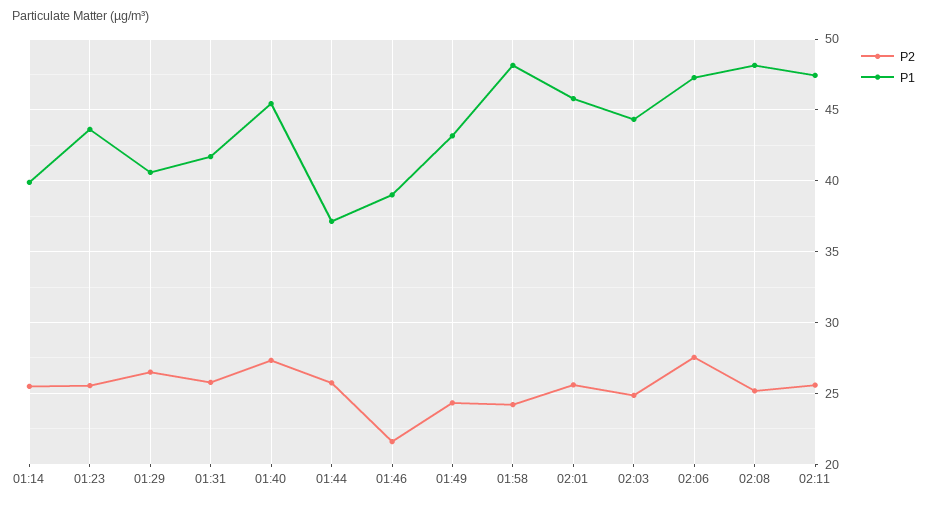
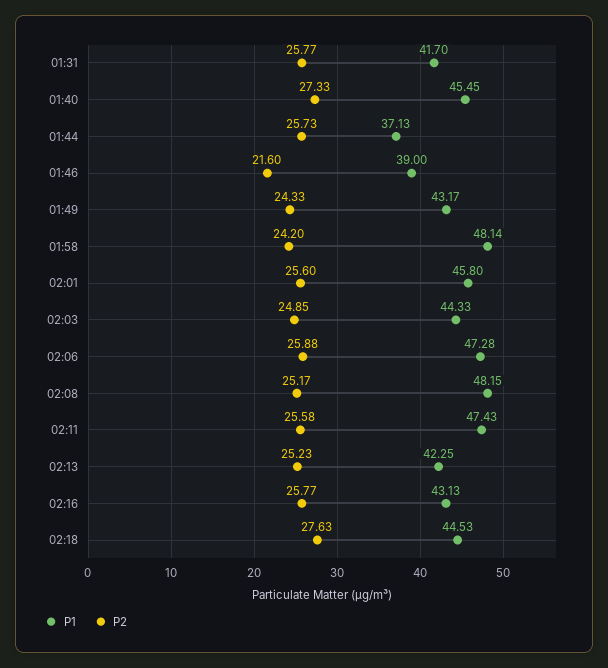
P2, 01:14: 25.5 -> none
P1, 01:14: 40 -> none
P2, 01:23: 25.5 -> none
P1, 01:23: 43.5 -> none
P2, 01:29: 26.5 -> none
P1, 01:29: 40.5 -> none
P2, 02:06: 27.5 -> 25.88
P1, 02:13: none -> 42.25
P2, 02:13: none -> 25.23
P1, 02:16: none -> 43.13
P2, 02:16: none -> 25.77
P1, 02:18: none -> 44.53
P2, 02:18: none -> 27.63

